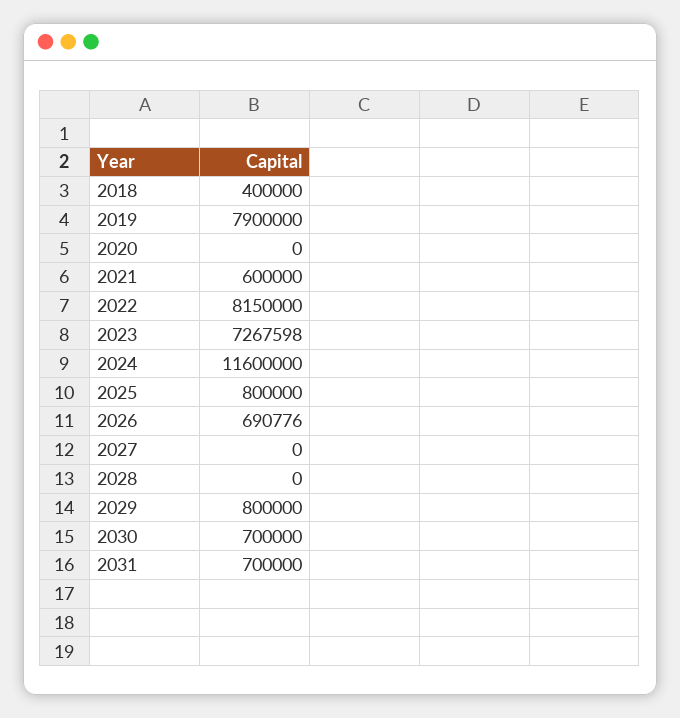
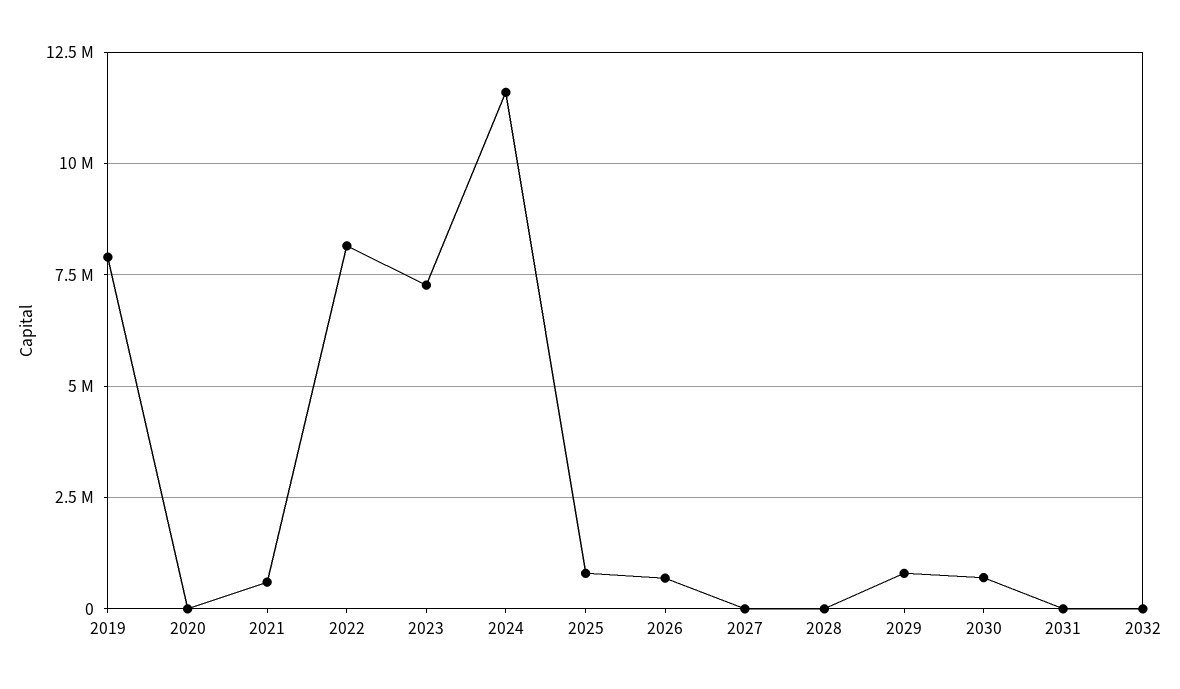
2018: 400000 -> none
2031: 700000 -> 0
2032: none -> 0

